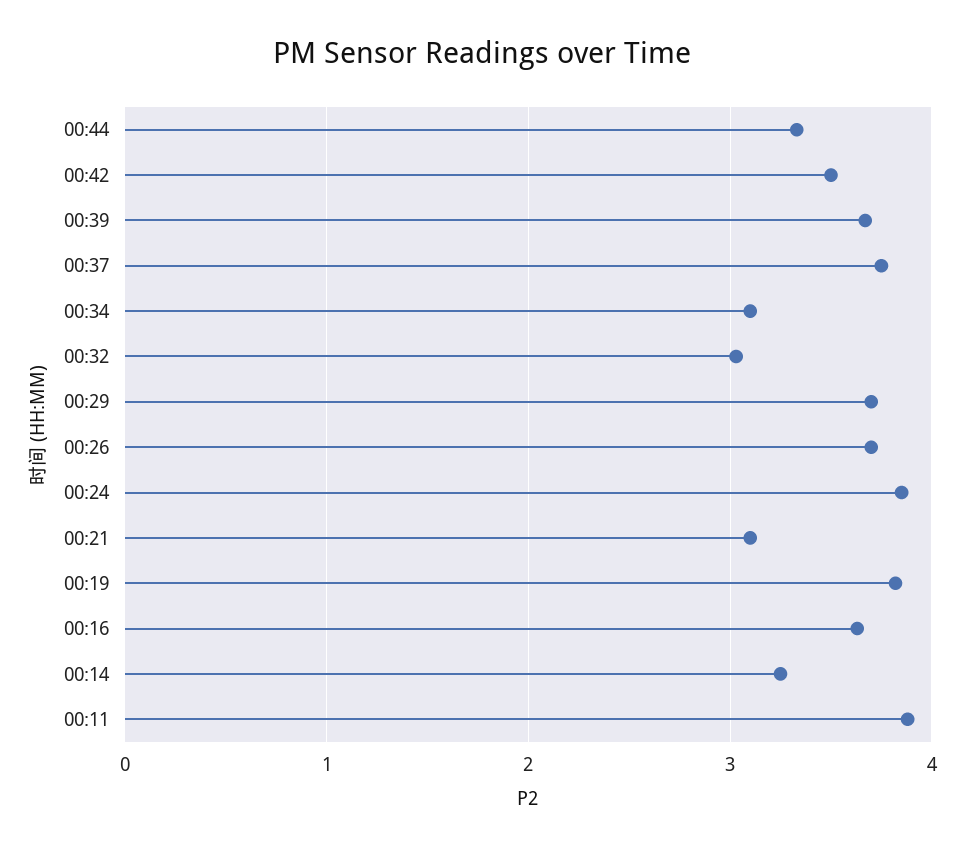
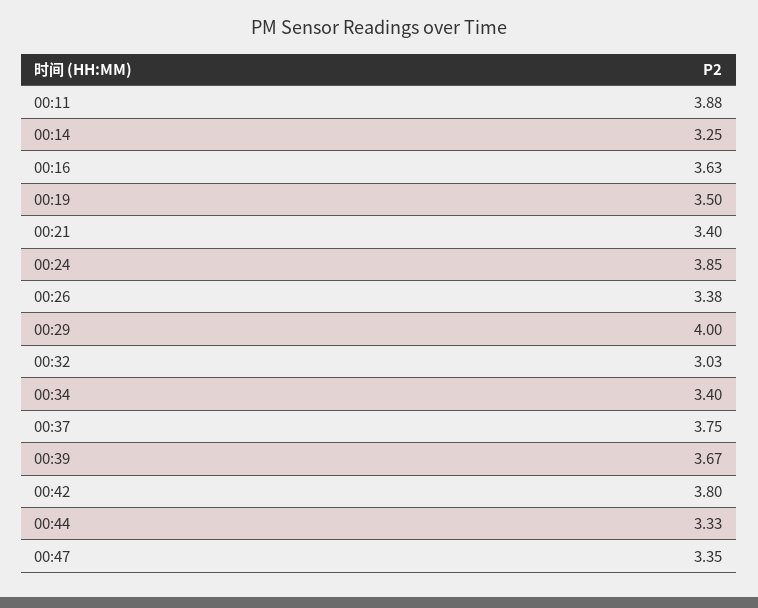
00:42: 3.5 -> 3.8
00:34: 3.1 -> 3.4
00:29: 3.7 -> 4
00:26: 3.7 -> 3.38
00:21: 3.1 -> 3.4
00:19: 3.8 -> 3.5
00:47: none -> 3.35

